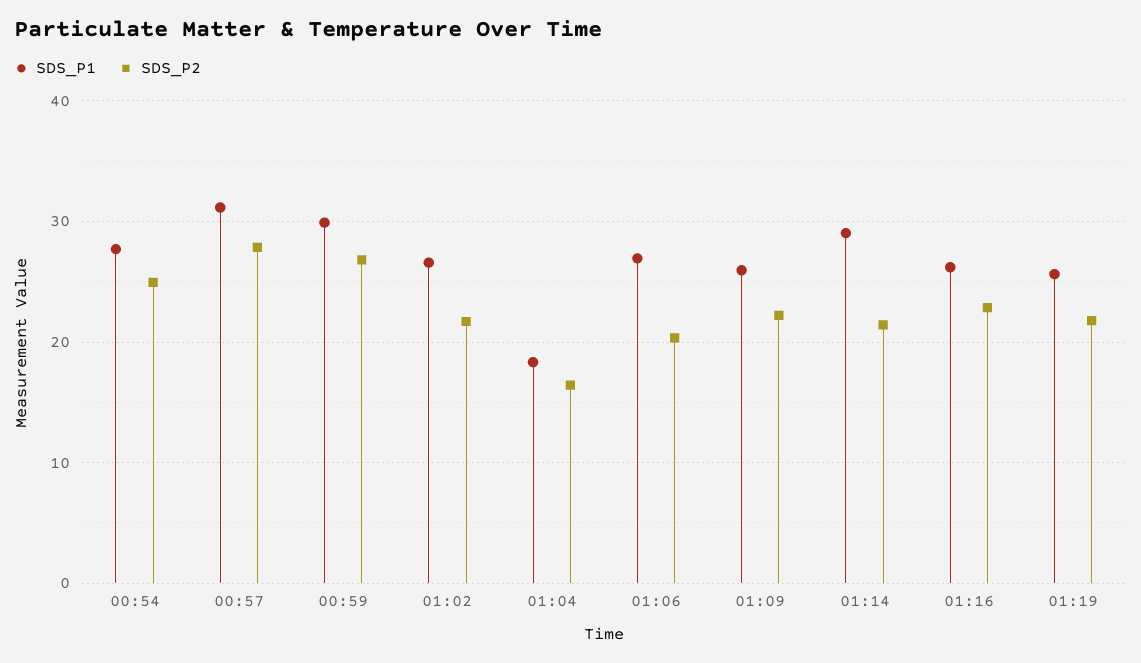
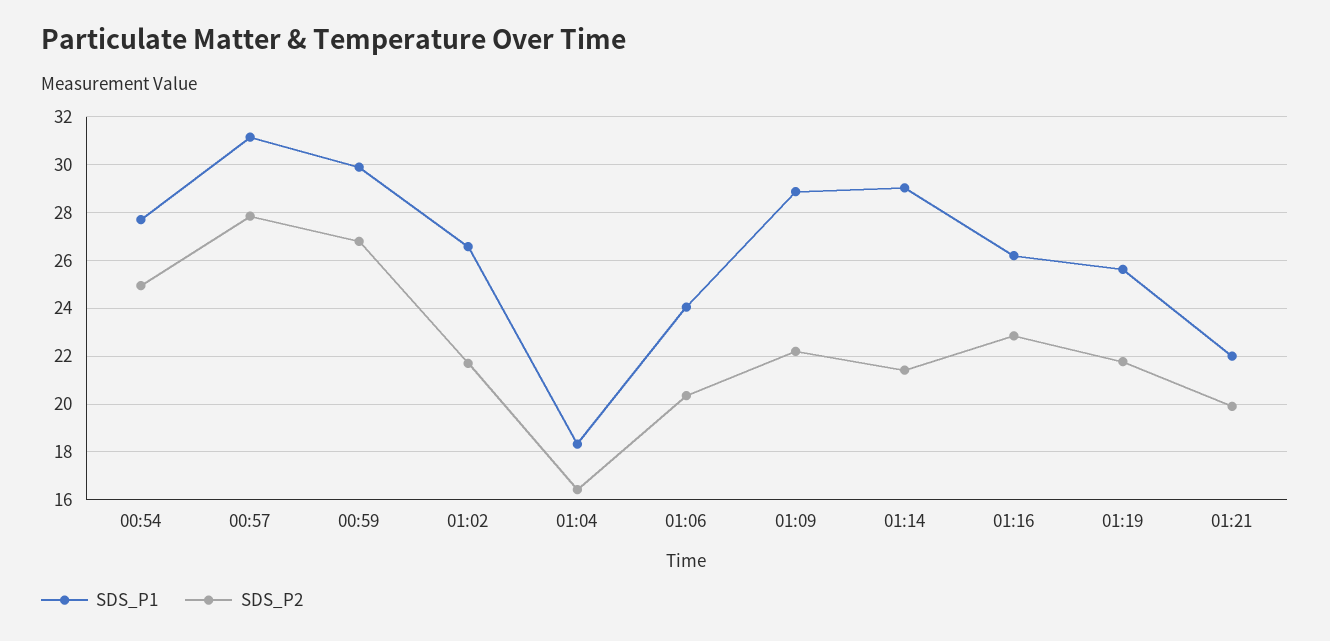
SDS_P1, 01:06: 27 -> 24
SDS_P1, 01:09: 26 -> 29
SDS_P1, 01:21: none -> 22
SDS_P2, 01:21: none -> 20

